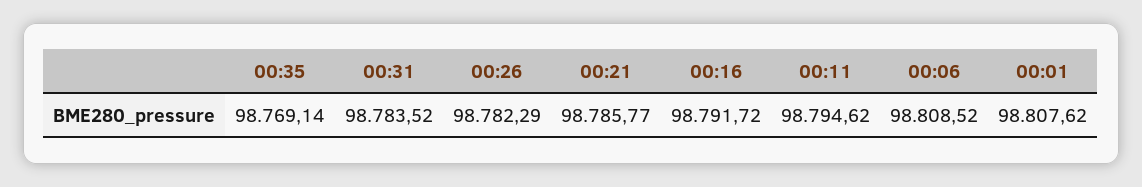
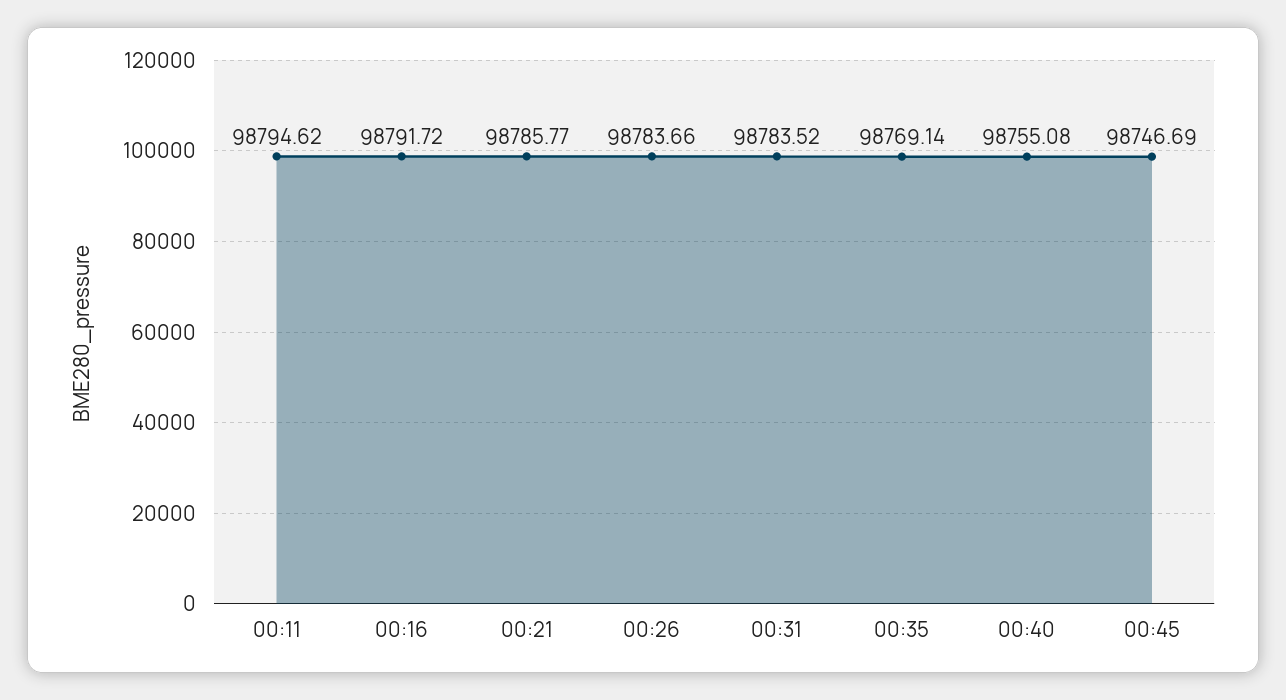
00:26: 98782.29 -> 98783.66
00:06: 98808.52 -> none
00:01: 98807.62 -> none
00:40: none -> 98755.08
00:45: none -> 98746.69

